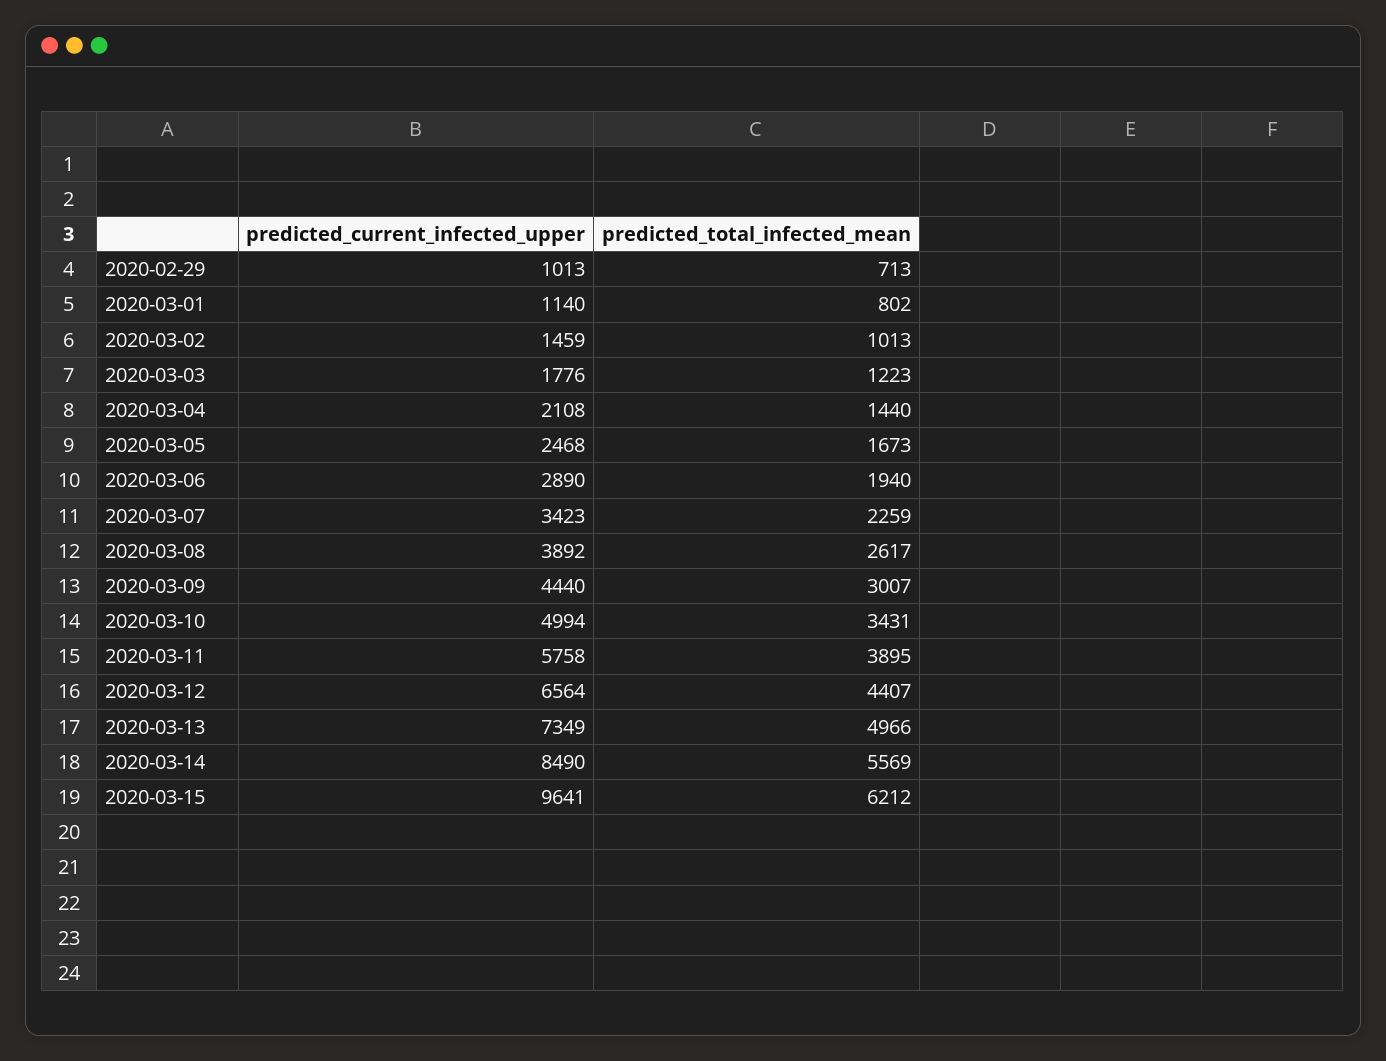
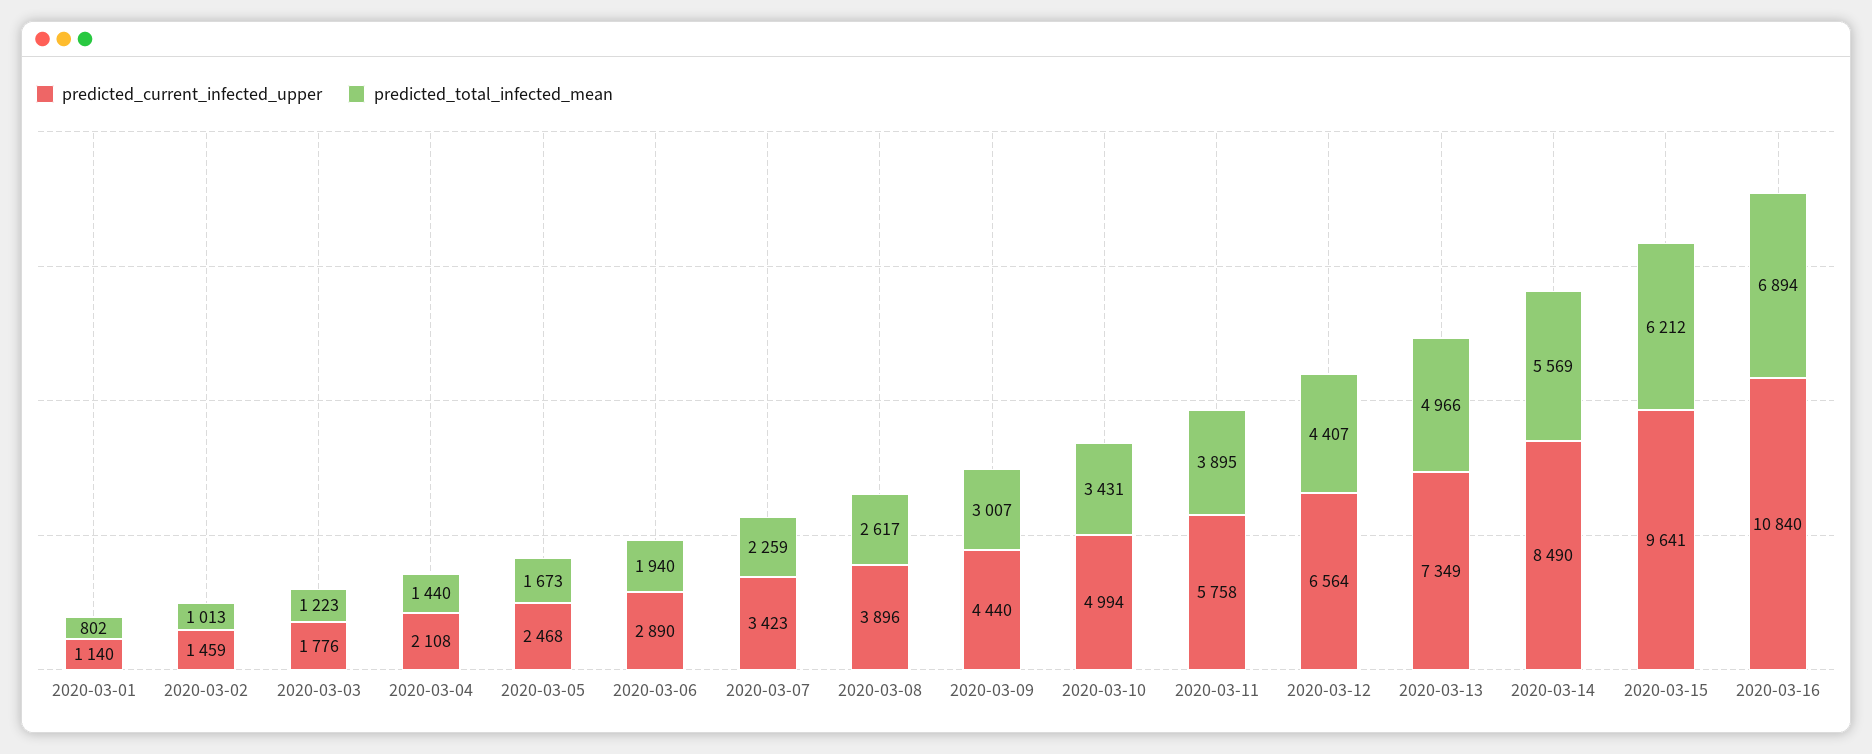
predicted_current_infected_upper, 2020-02-29: 1013 -> none
predicted_total_infected_mean, 2020-02-29: 713 -> none
predicted_current_infected_upper, 2020-03-08: 3892 -> 3896
predicted_current_infected_upper, 2020-03-16: none -> 10840
predicted_total_infected_mean, 2020-03-16: none -> 6894

